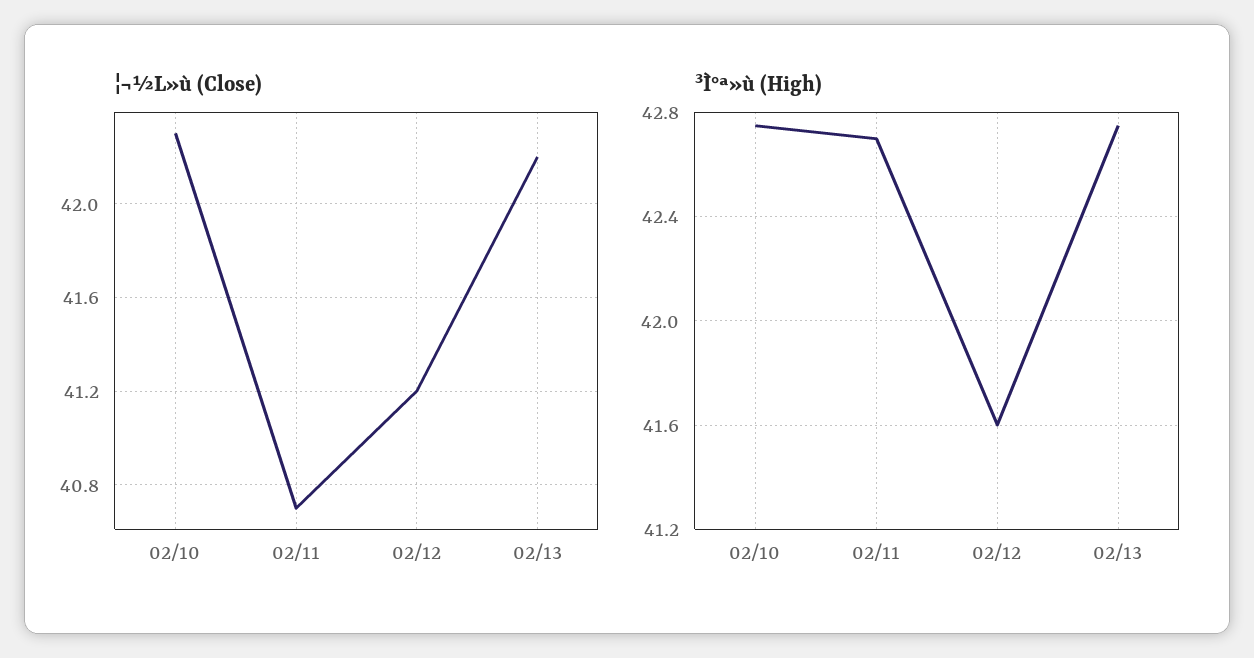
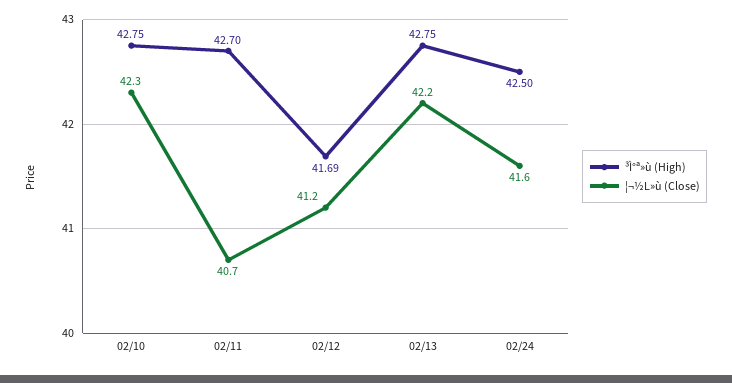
³Ì°ª»ù (High), 02/12: 41.6 -> 41.69
³Ì°ª»ù (High), 02/24: none -> 42.5
¦¬½L»ù (Close), 02/24: none -> 41.6

